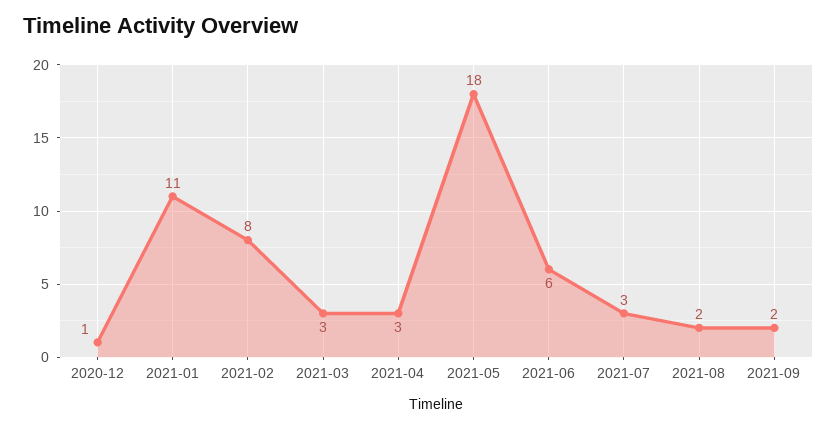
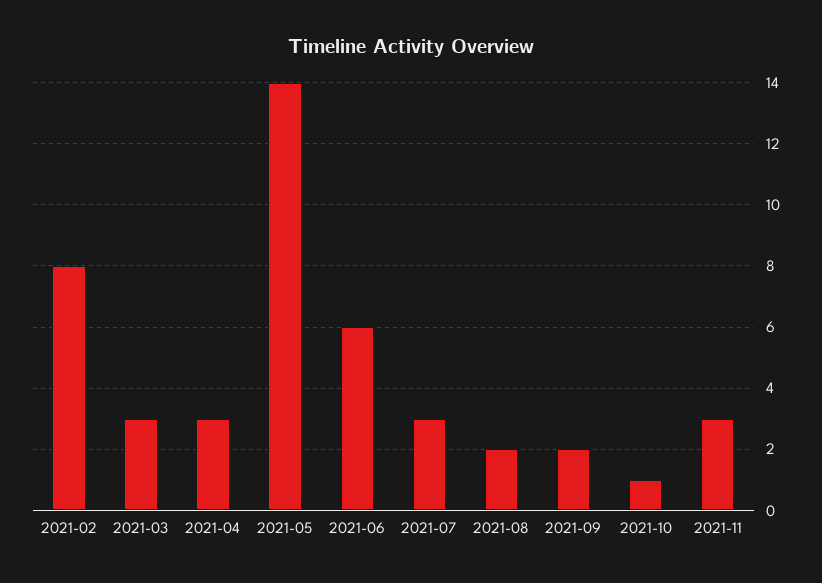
2020-12: 1 -> none
2021-01: 11 -> none
2021-05: 18 -> 14
2021-10: none -> 1
2021-11: none -> 3

